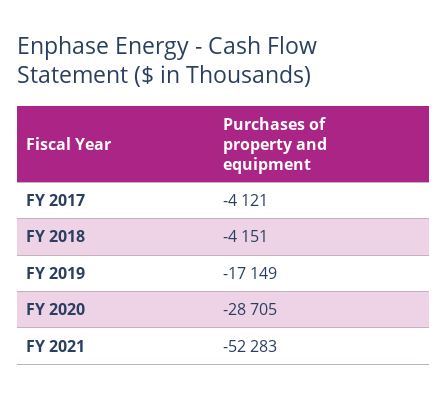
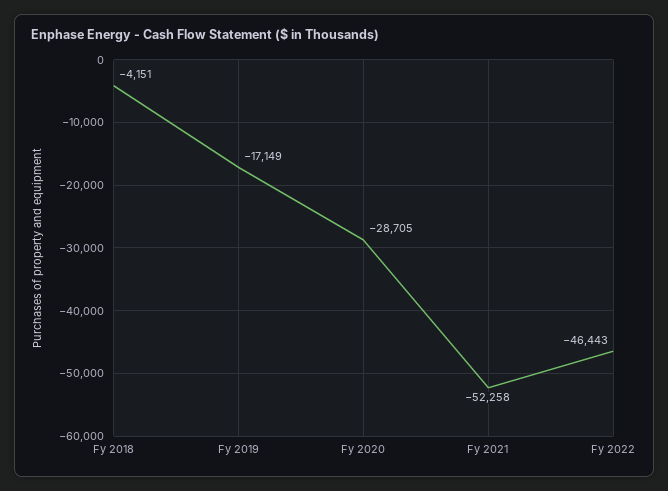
FY 2017: -4121 -> none
FY 2021: -52283 -> -52258
Fy 2022: none -> -46443

